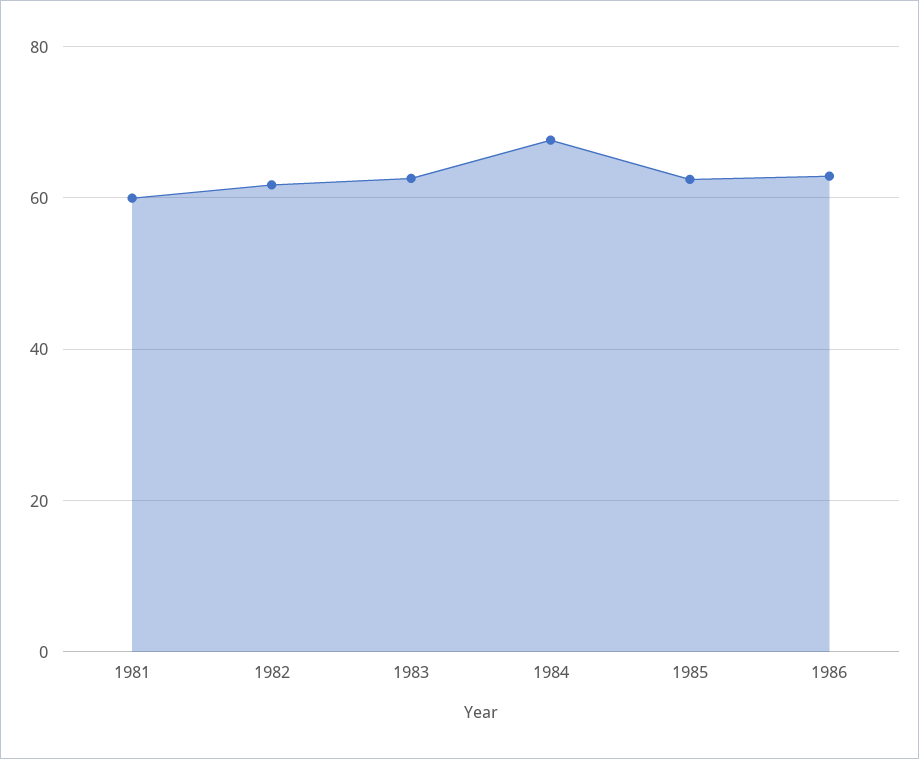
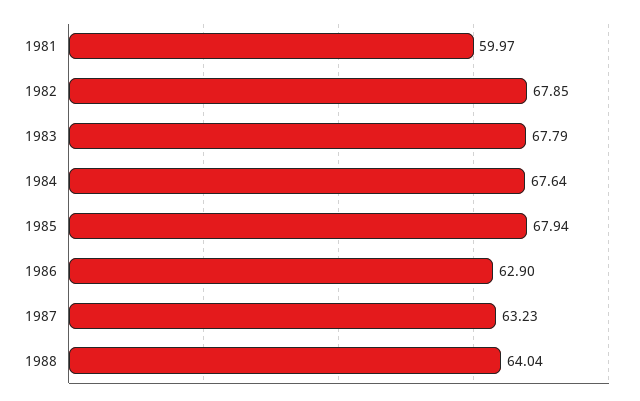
1982: 62 -> 67.85
1983: 62 -> 67.79
1985: 62 -> 67.94
1987: none -> 63.23
1988: none -> 64.04

